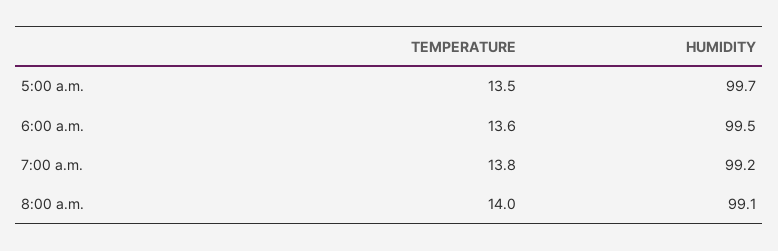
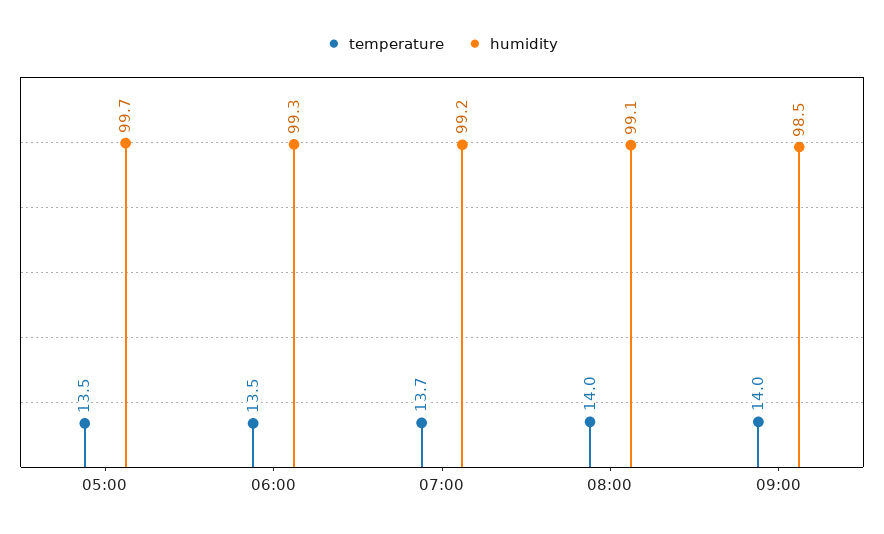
TEMPERATURE, 6:00 a.m.: 13.6 -> 13.5
HUMIDITY, 6:00 a.m.: 99.5 -> 99.3
TEMPERATURE, 7:00 a.m.: 13.8 -> 13.7
TEMPERATURE, 09:00: none -> 14
HUMIDITY, 09:00: none -> 98.5

